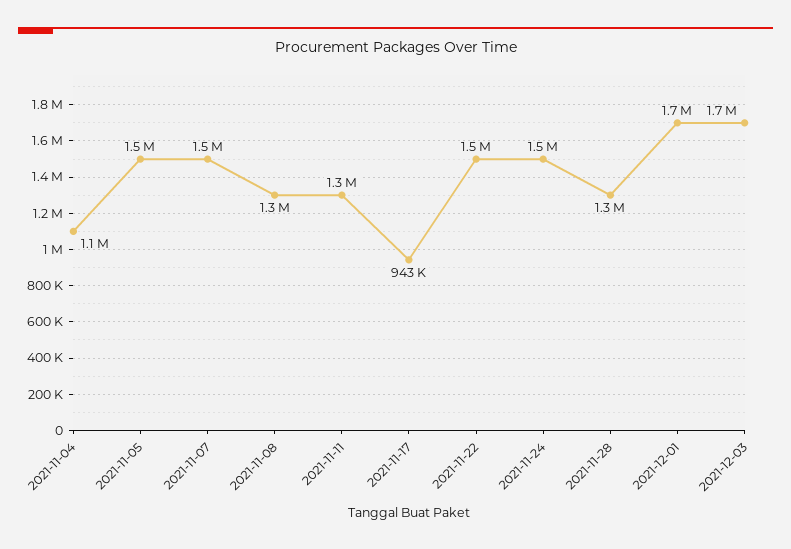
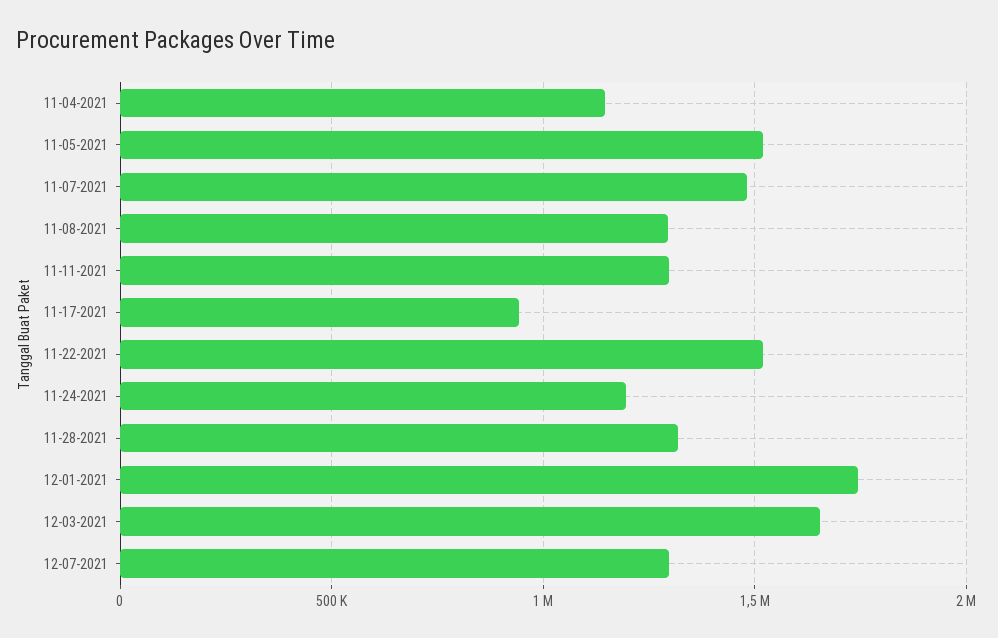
2021-11-24: 1500000 -> 1200000
12-07-2021: none -> 1300000

